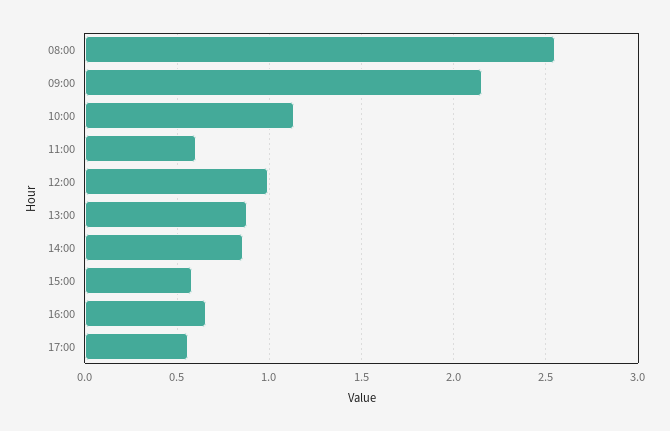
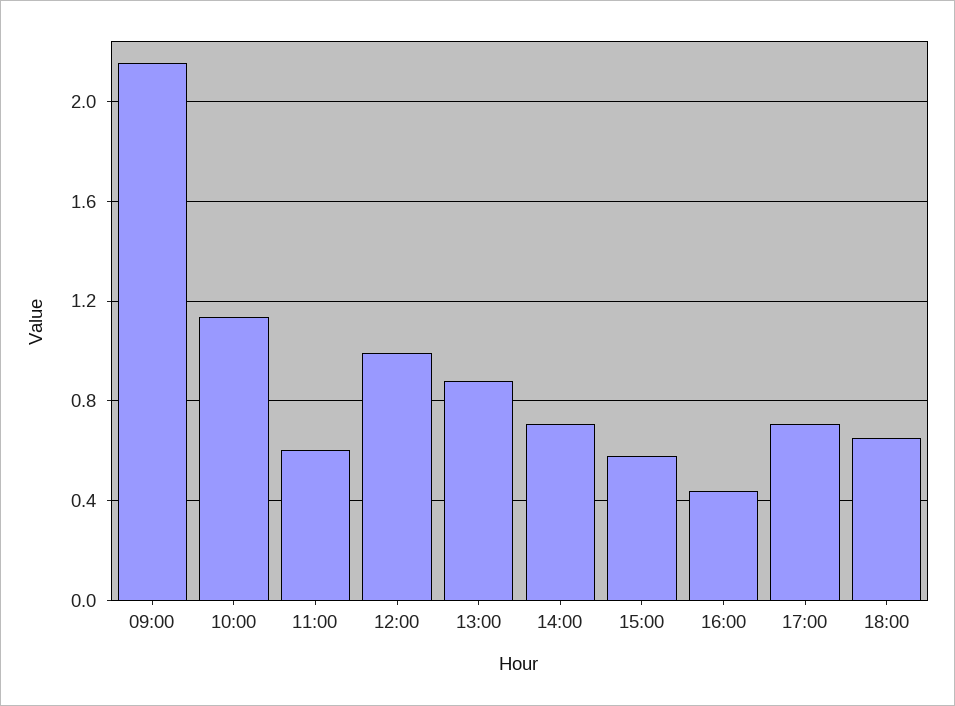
08:00: 2.55 -> none
14:00: 0.85 -> 0.7
16:00: 0.65 -> 0.45
17:00: 0.55 -> 0.7
18:00: none -> 0.65

